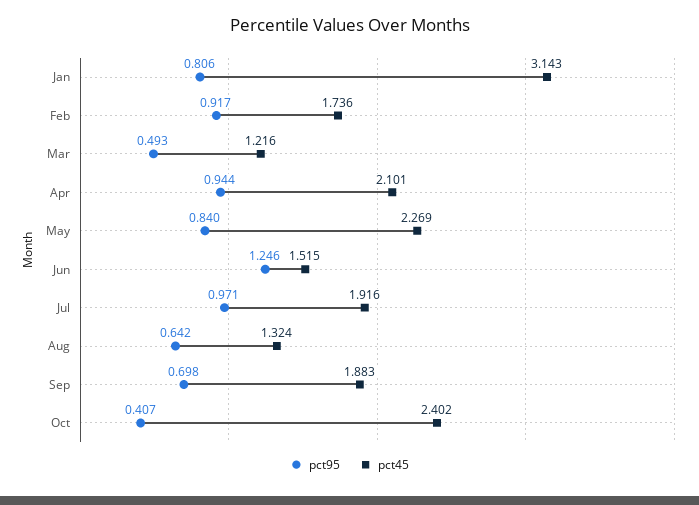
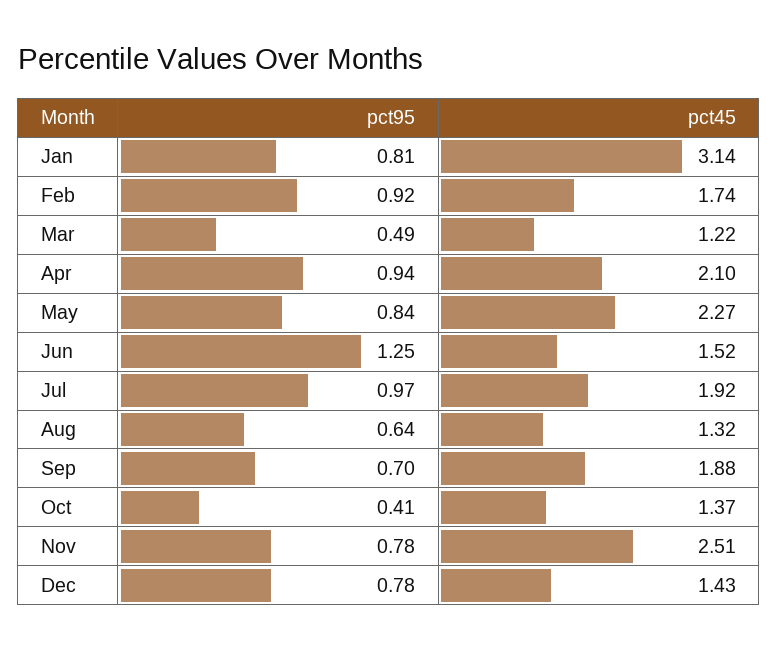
pct45, Oct: 2.402 -> 1.37
pct95, Nov: none -> 0.78
pct45, Nov: none -> 2.51
pct95, Dec: none -> 0.78
pct45, Dec: none -> 1.43

